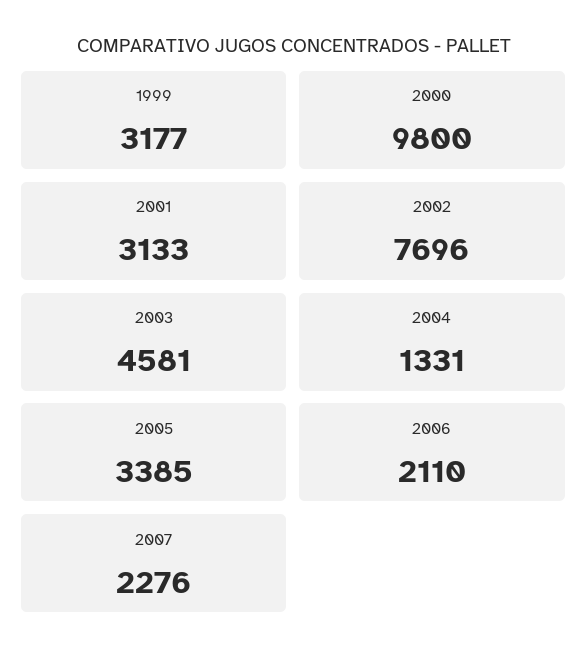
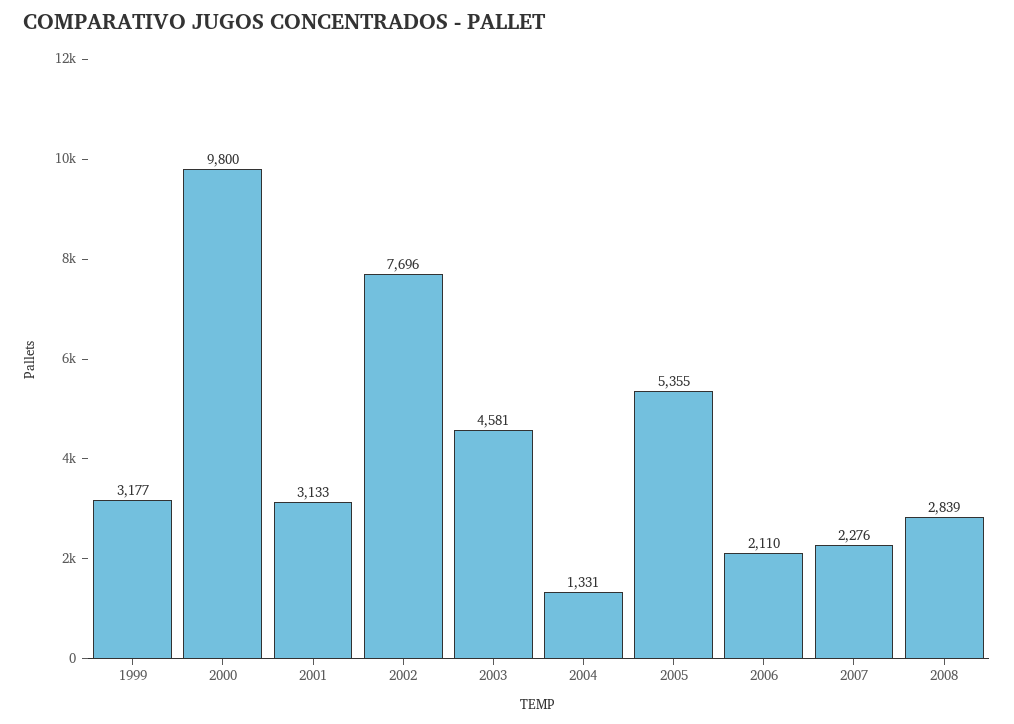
2005: 3385 -> 5355
2008: none -> 2839

